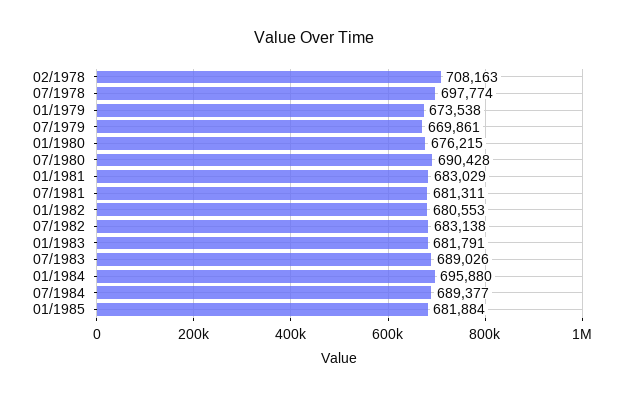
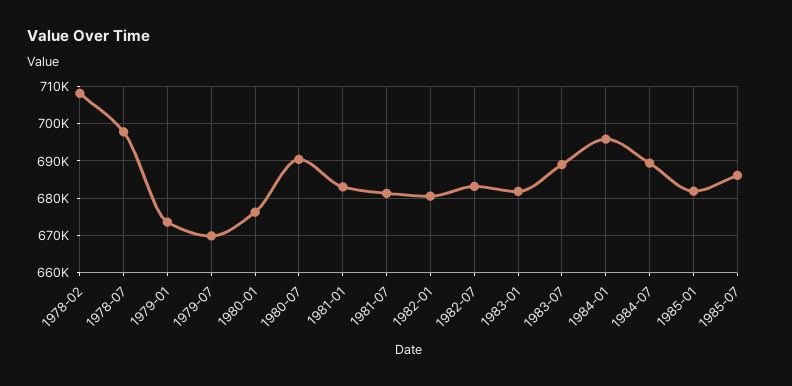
1985-07: none -> 686000

